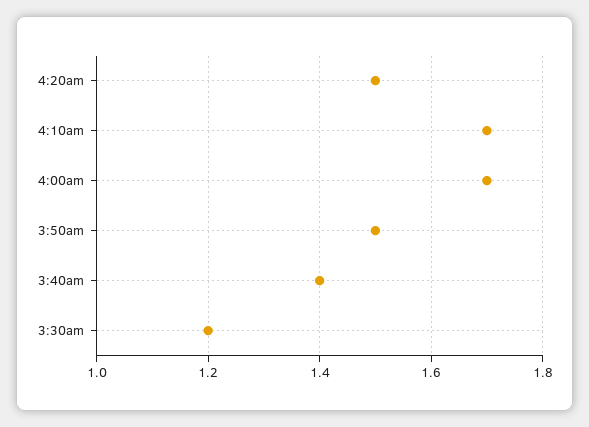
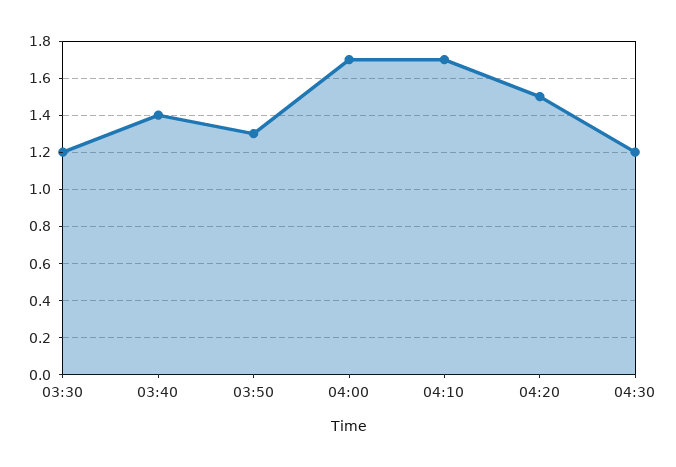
3:50am: 1.5 -> 1.3
04:30: none -> 1.2

